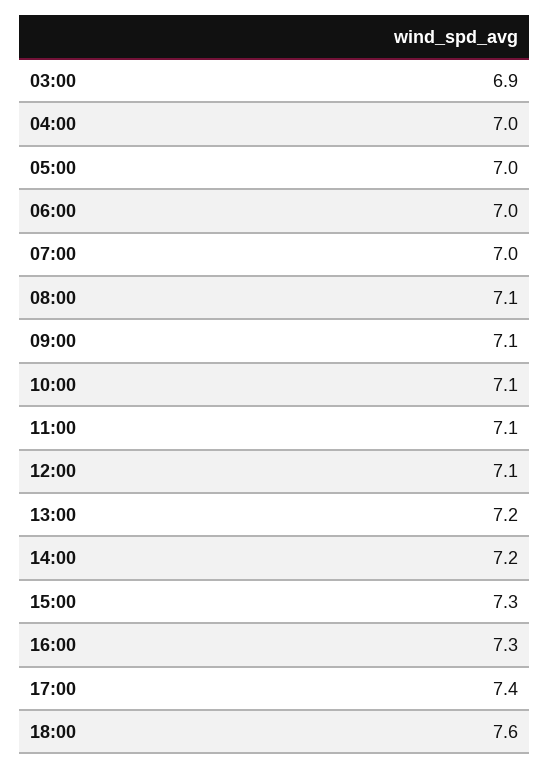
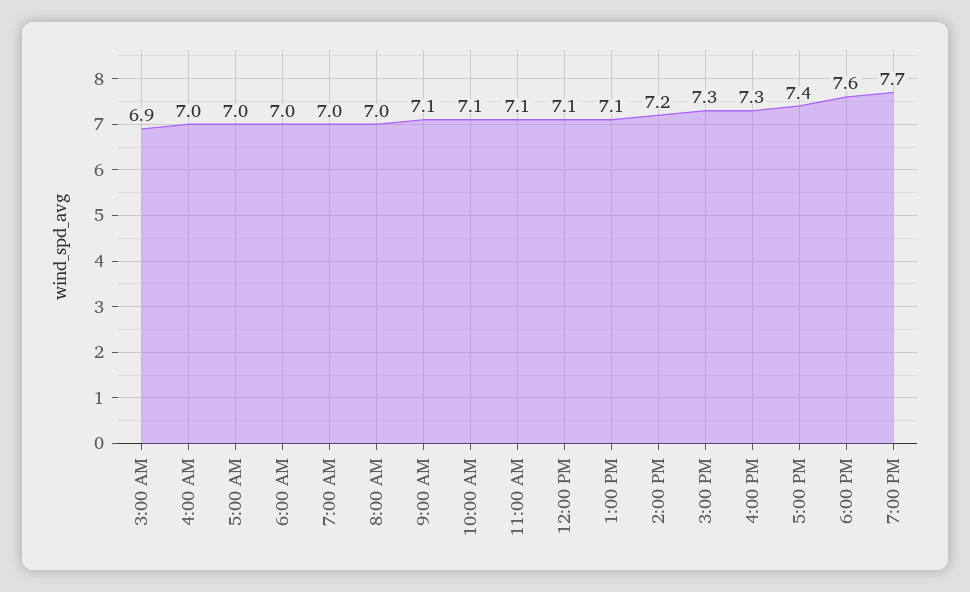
08:00: 7.1 -> 7
13:00: 7.2 -> 7.1
7:00 PM: none -> 7.7

